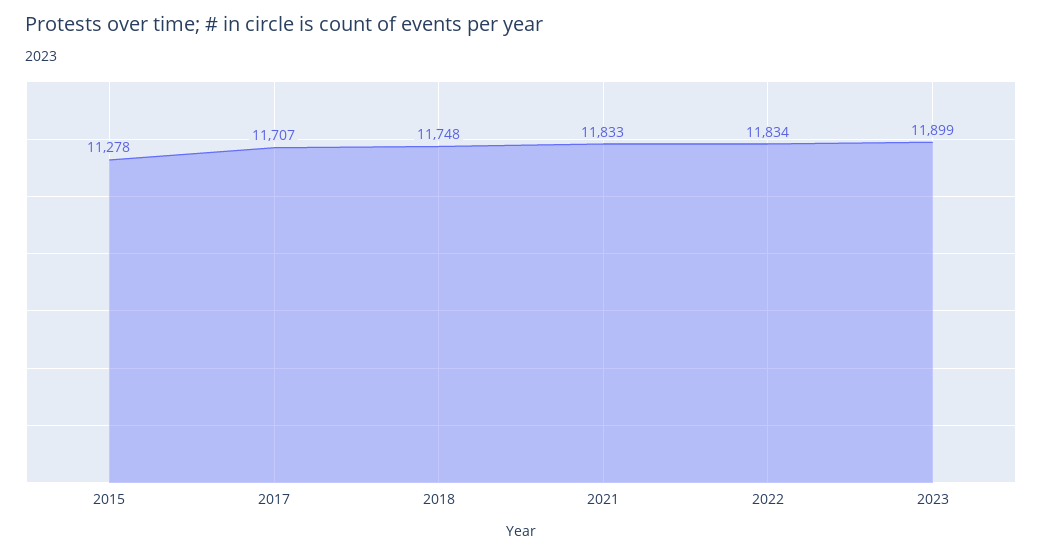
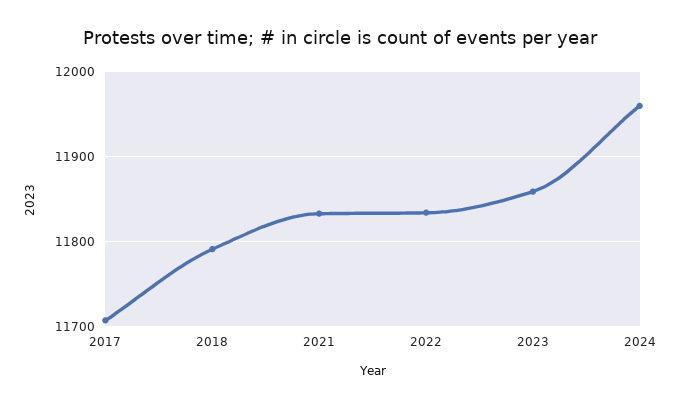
2015: 11278 -> none
2018: 11748 -> 11790
2023: 11899 -> 11860
2024: none -> 11960

